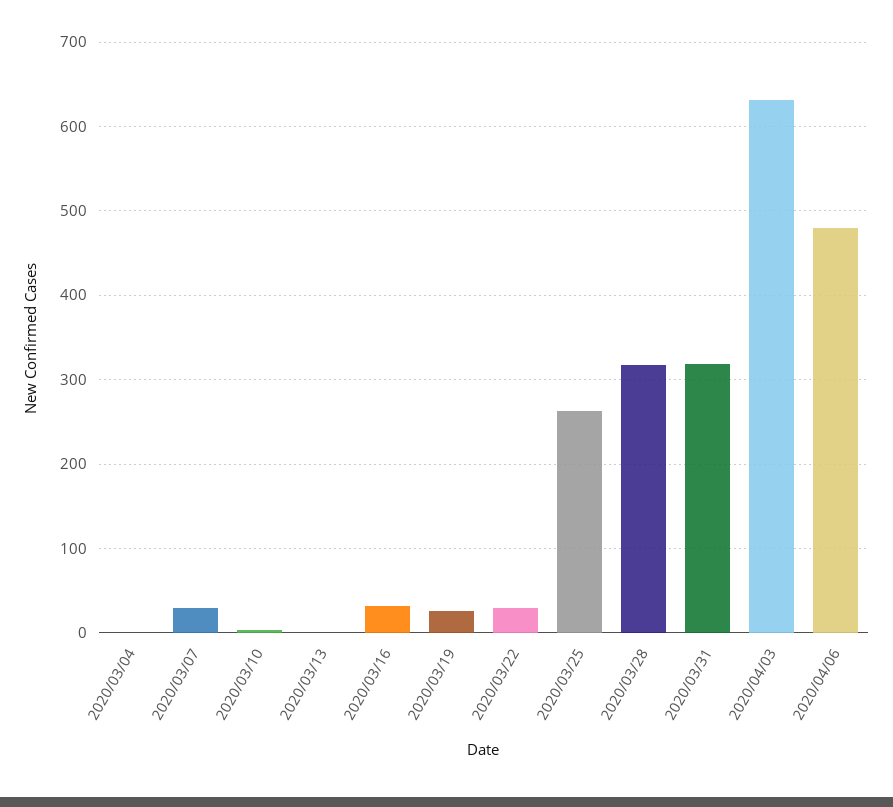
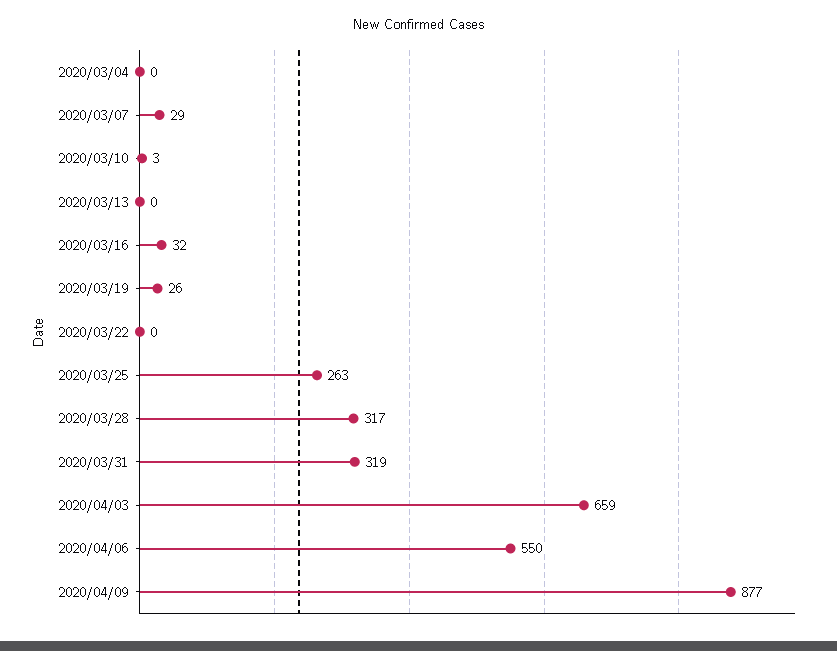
2020/03/22: 30 -> 0
2020/04/03: 630 -> 659
2020/04/06: 480 -> 550
2020/04/09: none -> 877

